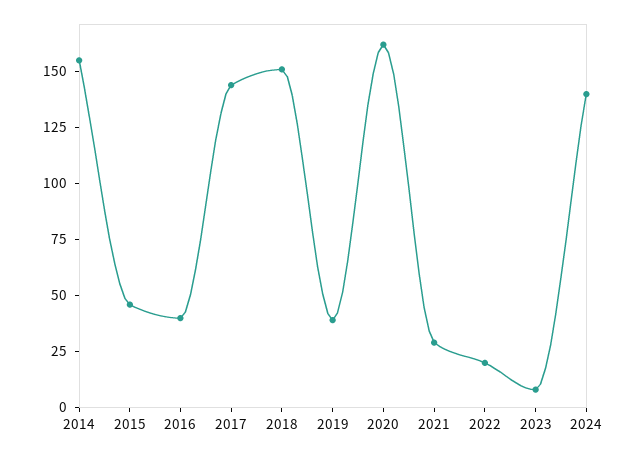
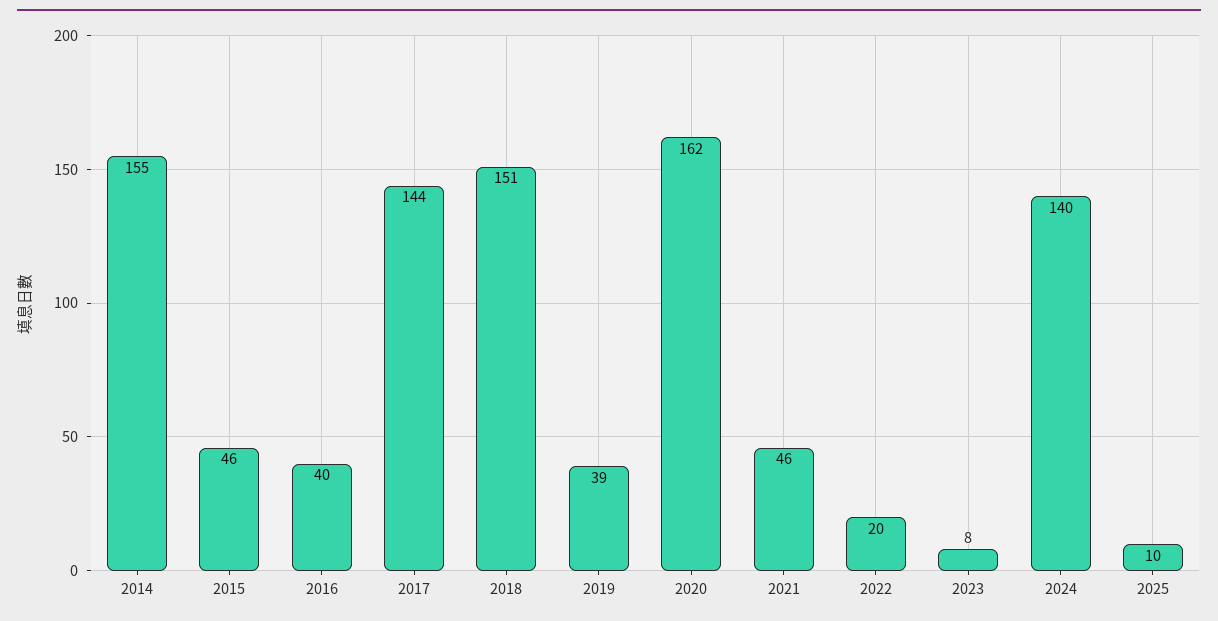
2021: 30 -> 46
2025: none -> 10

